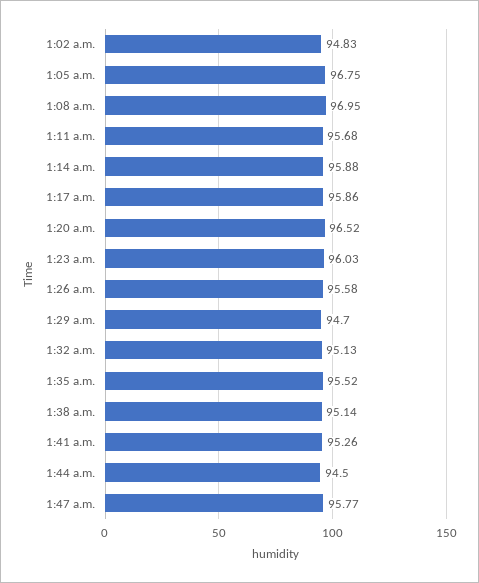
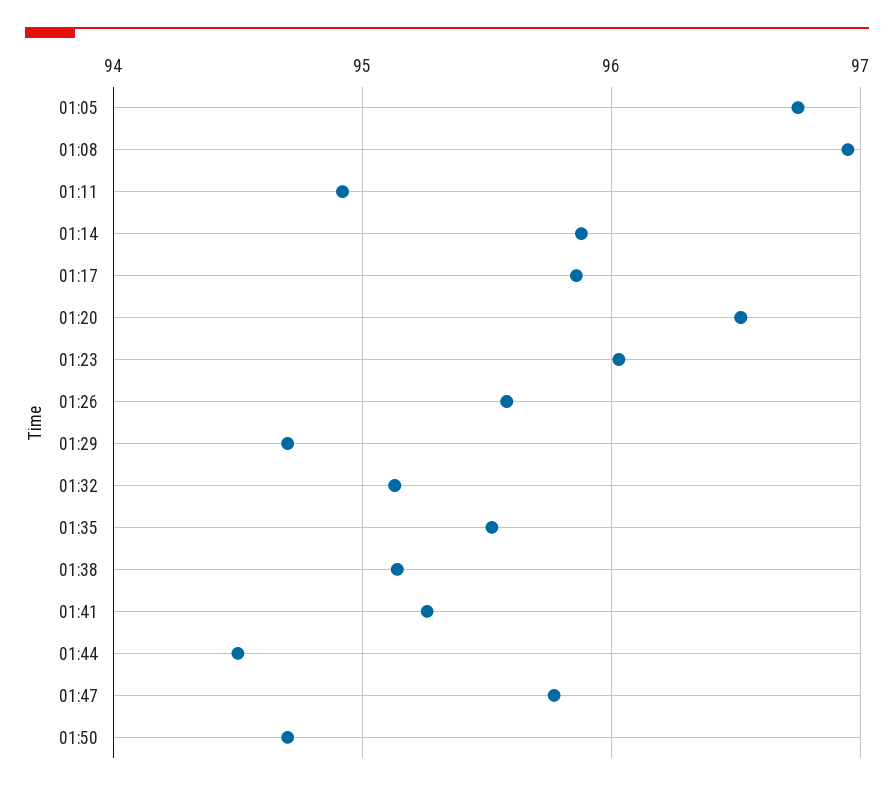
1:02 a.m.: 94.83 -> none
1:11 a.m.: 95.68 -> 94.9
01:50: none -> 94.7

